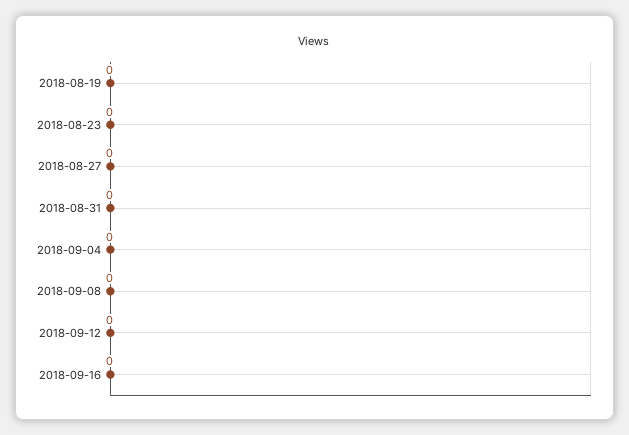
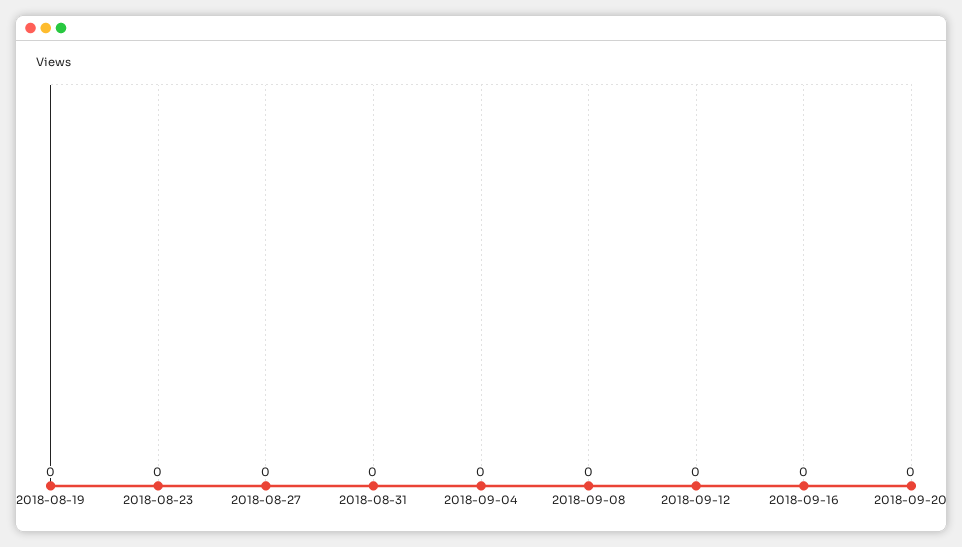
2018-09-20: none -> 0

